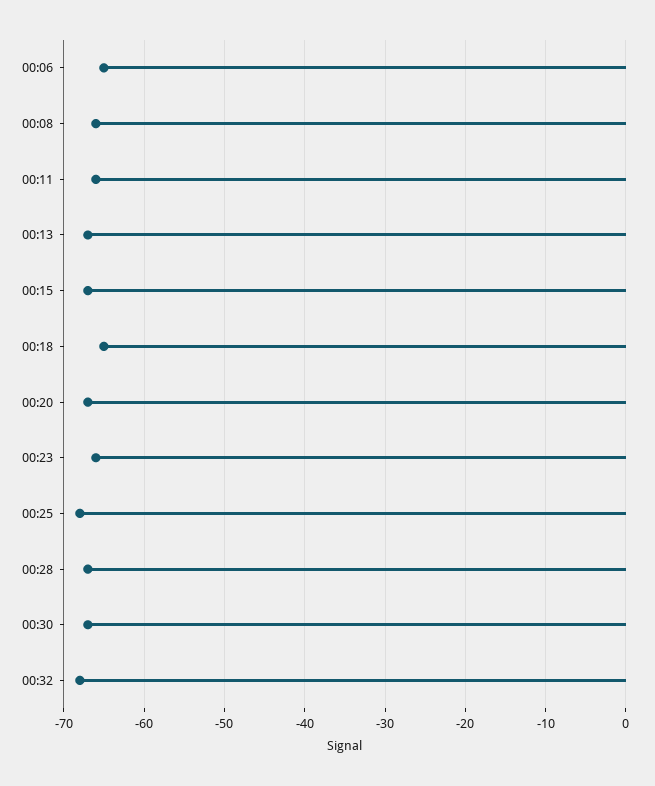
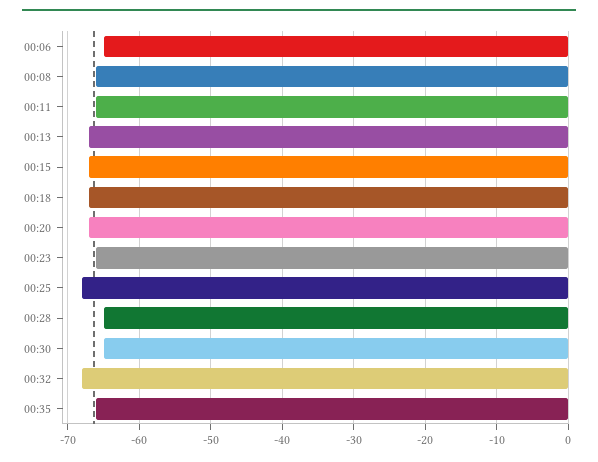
00:18: -65 -> -67
00:28: -67 -> -65
00:30: -67 -> -65
00:35: none -> -66

